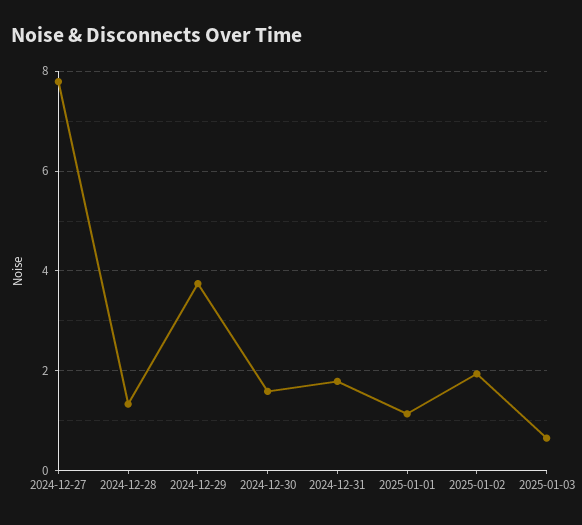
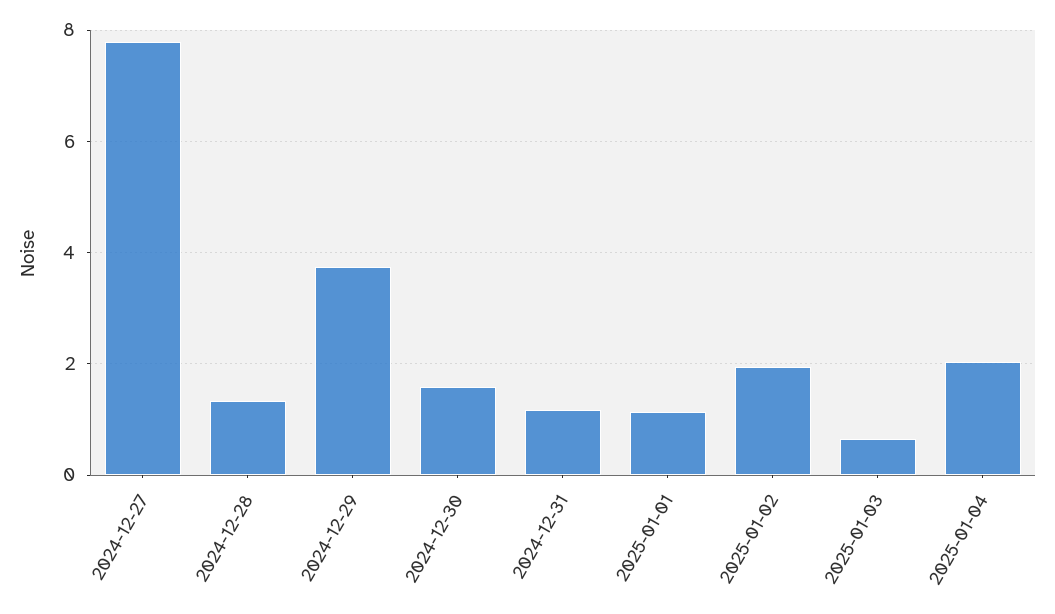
2024-12-31: 1.8 -> 1.2
2025-01-04: none -> 2

